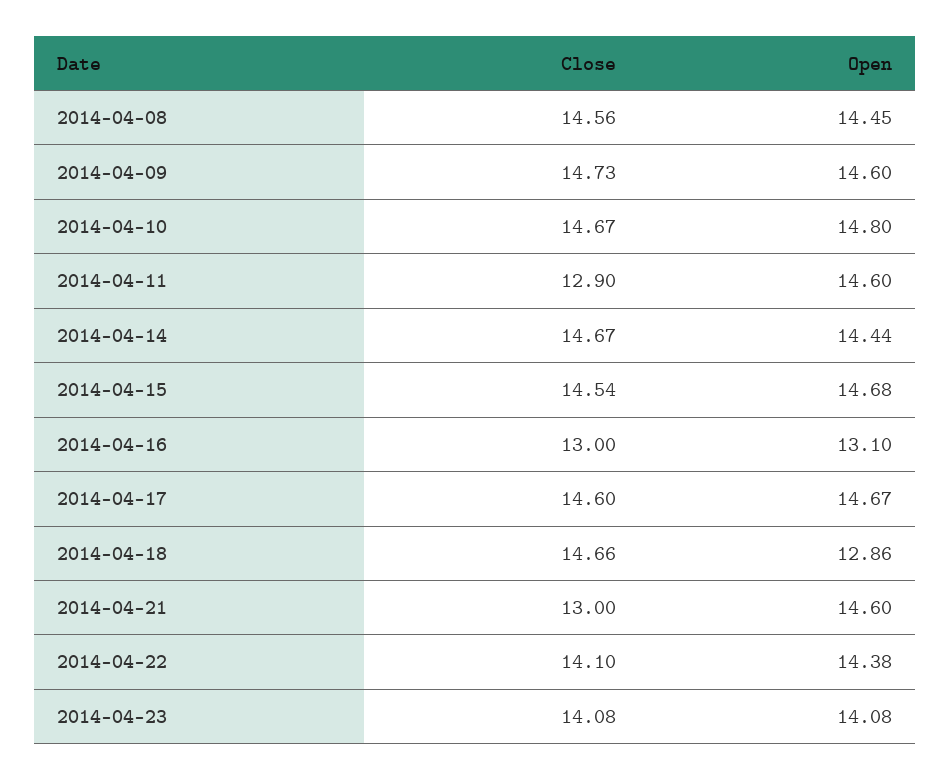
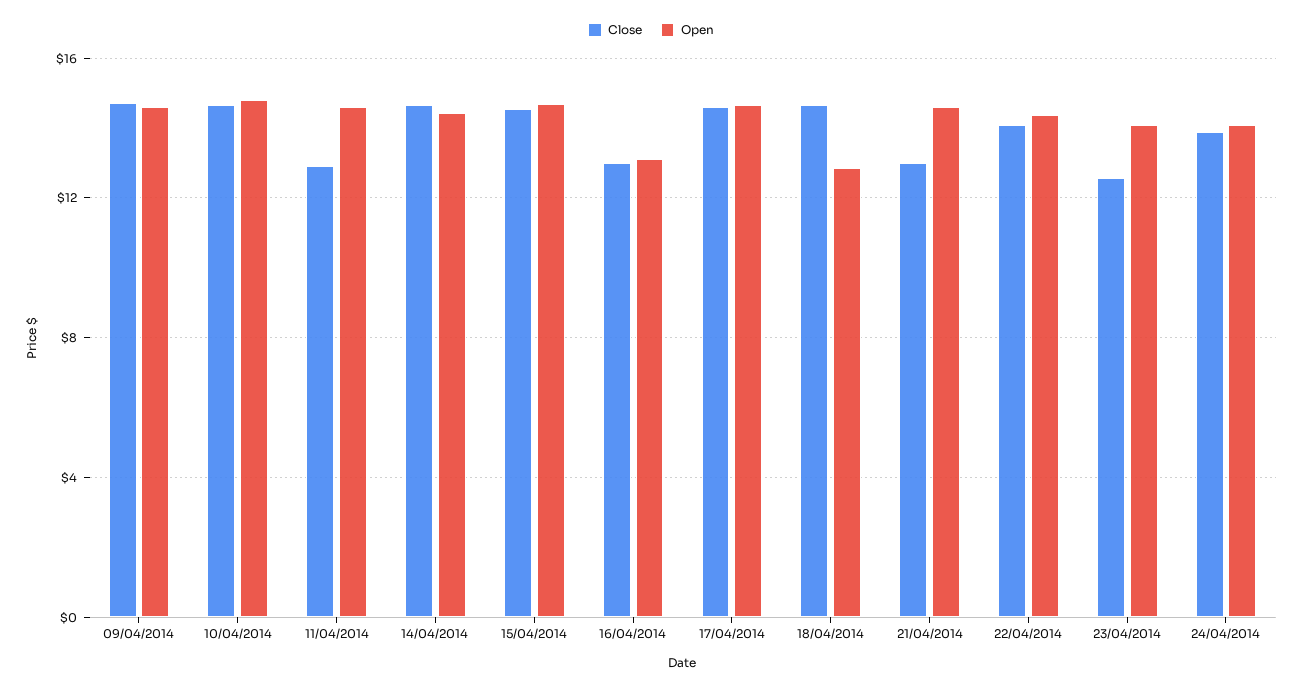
Close, 2014-04-08: 14.56 -> none
Open, 2014-04-08: 14.45 -> none
Close, 2014-04-23: 14.08 -> 12.5
Close, 24/04/2014: none -> 14
Open, 24/04/2014: none -> 14

